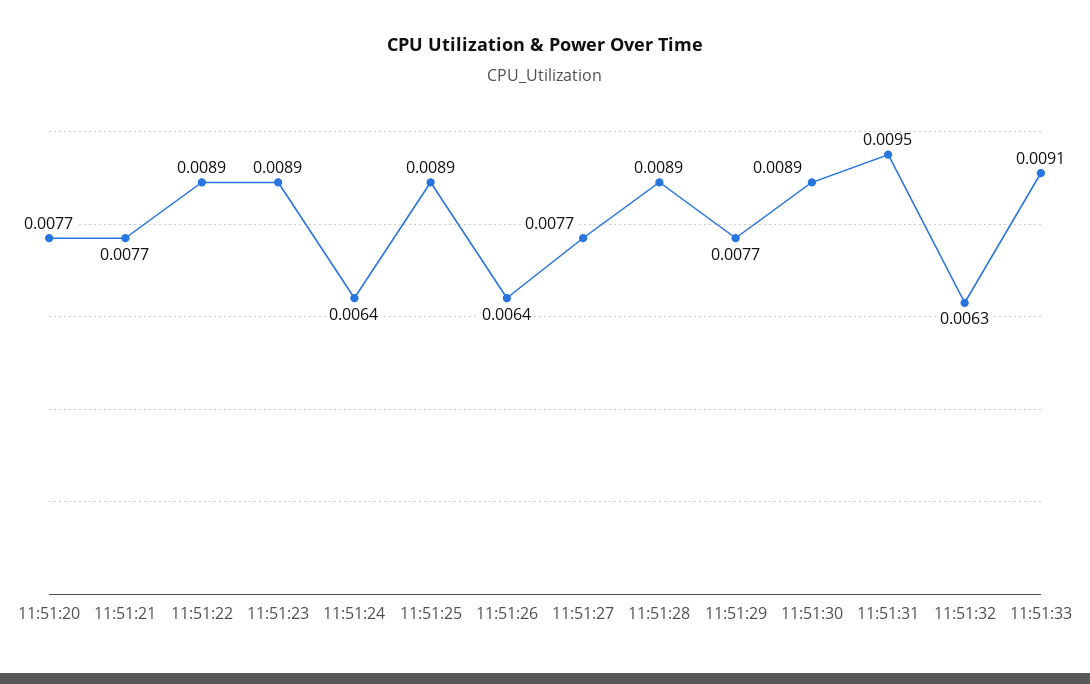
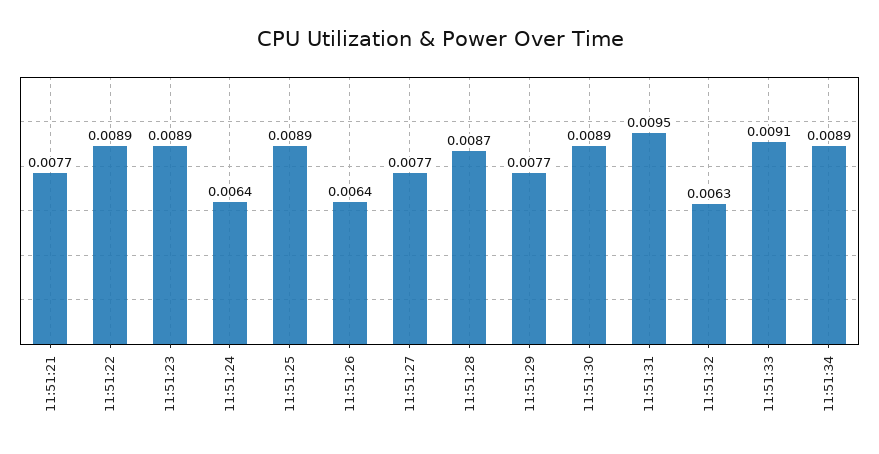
11:51:20: 0.0077 -> none
11:51:28: 0.0089 -> 0.0087
11:51:34: none -> 0.0089

